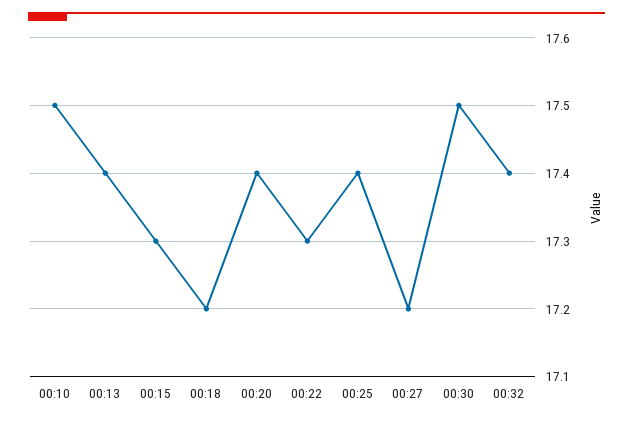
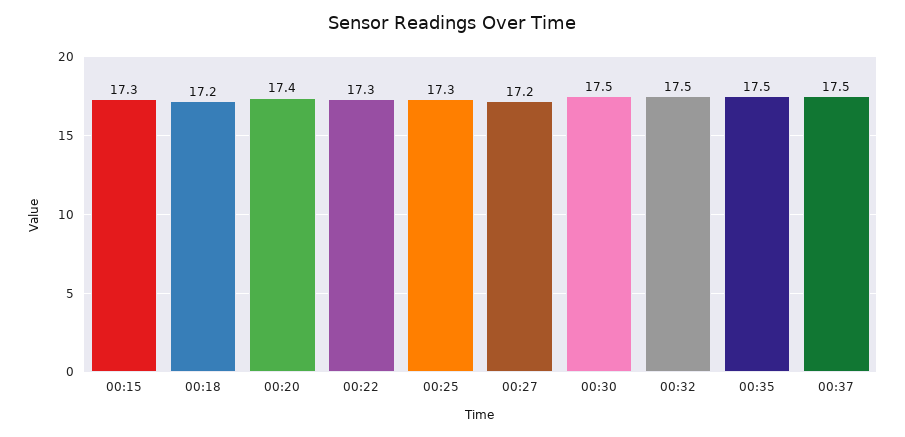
00:10: 17.5 -> none
00:13: 17.4 -> none
00:25: 17.4 -> 17.3
00:32: 17.4 -> 17.5
00:35: none -> 17.5
00:37: none -> 17.5

